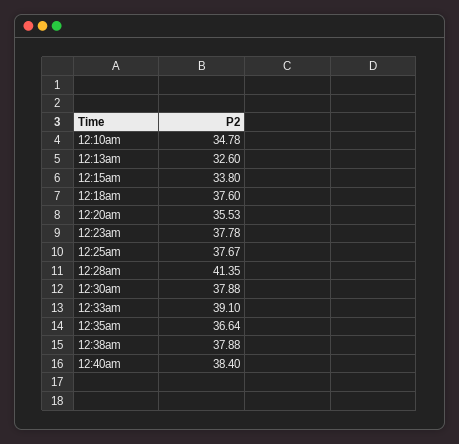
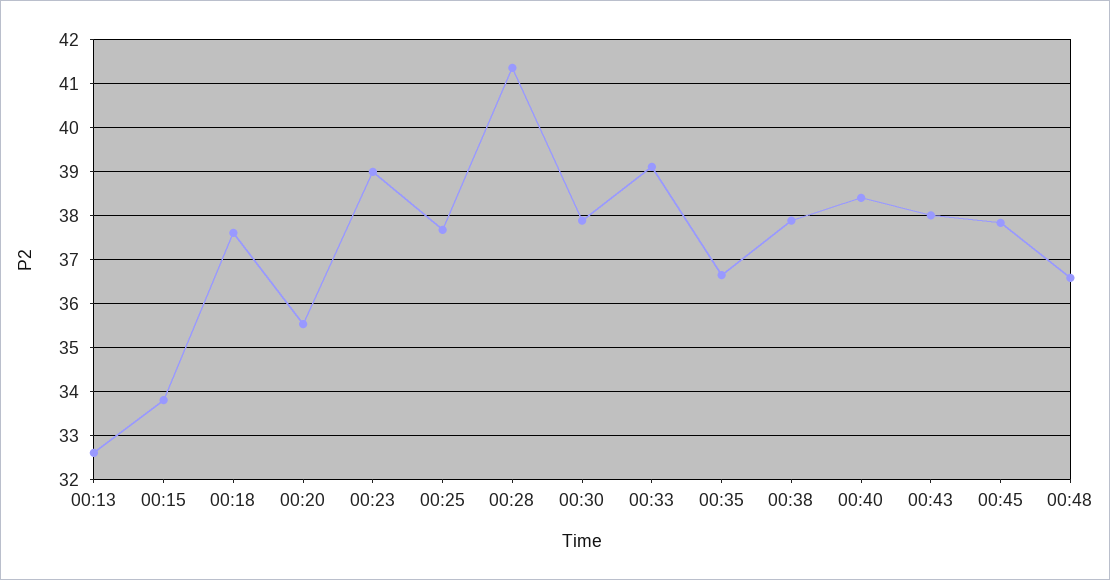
12:10am: 34.78 -> none
12:23am: 37.78 -> 39
00:43: none -> 38
00:45: none -> 37.8
00:48: none -> 36.6

